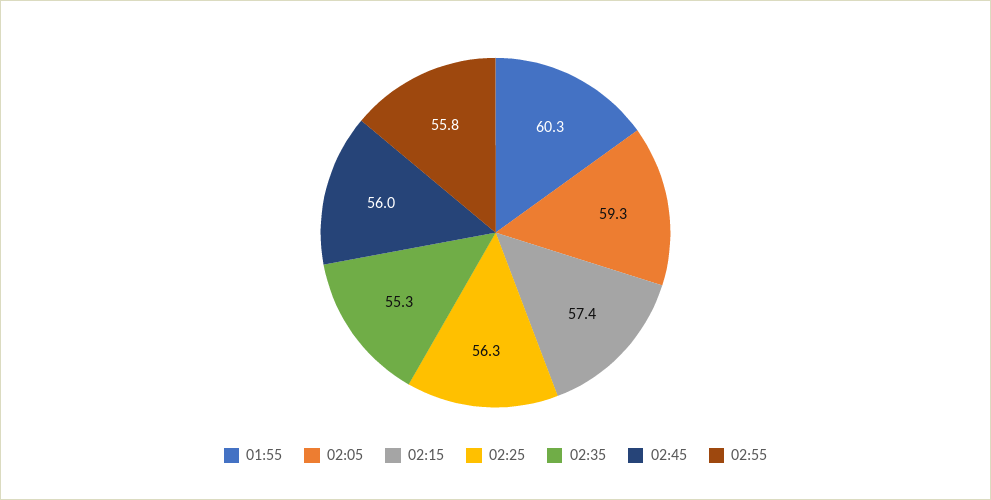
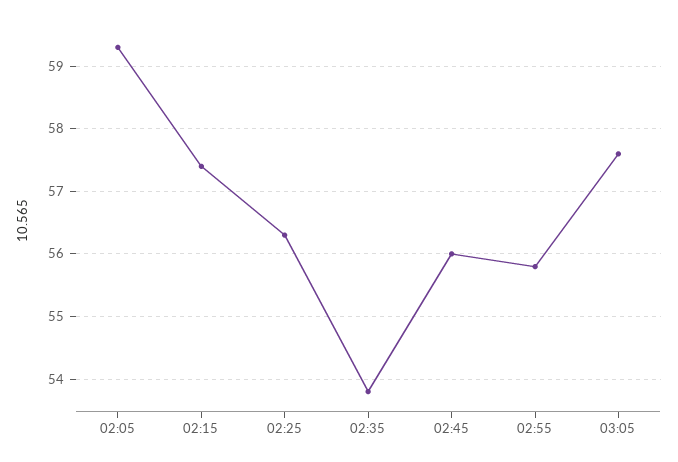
01:55: 60.3 -> none
02:35: 55.3 -> 53.8
03:05: none -> 57.6

